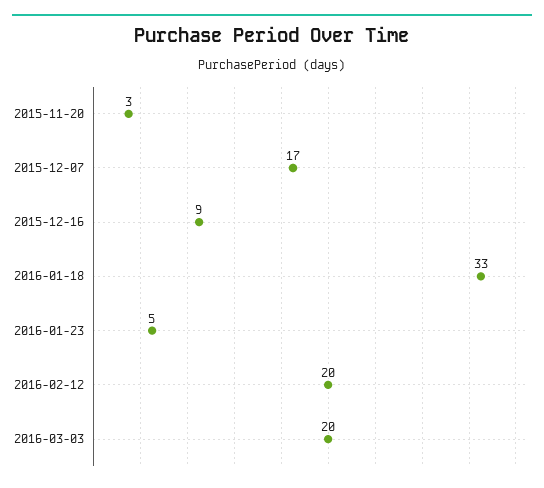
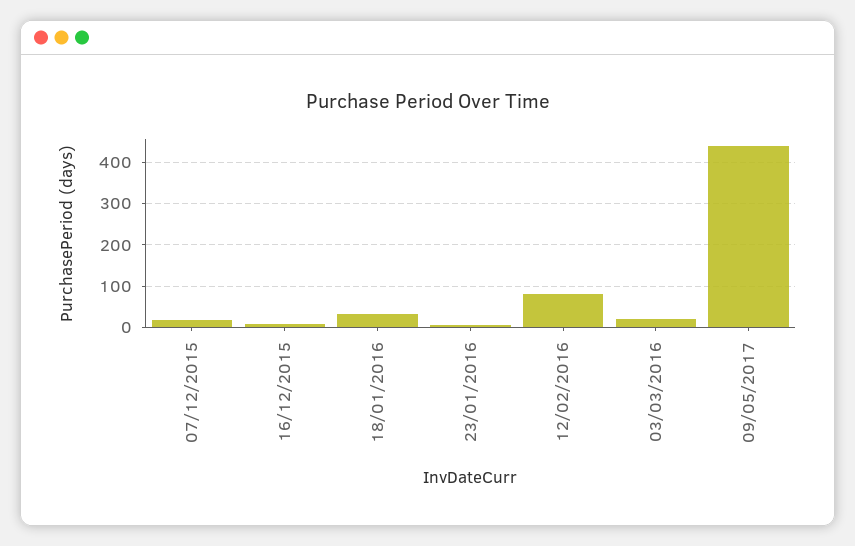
2015-11-20: 3 -> none
2016-02-12: 20 -> 80
09/05/2017: none -> 440

